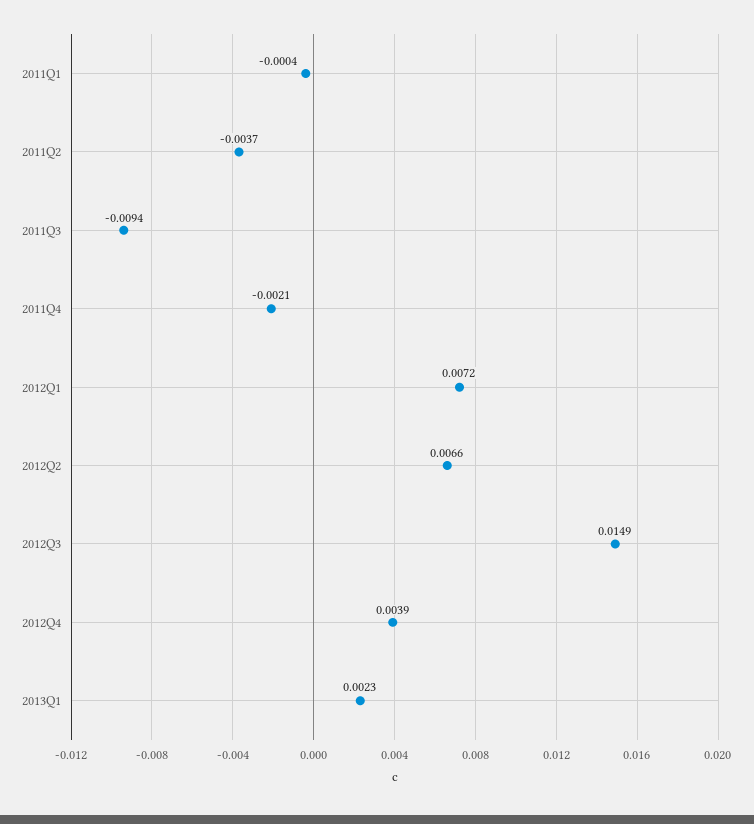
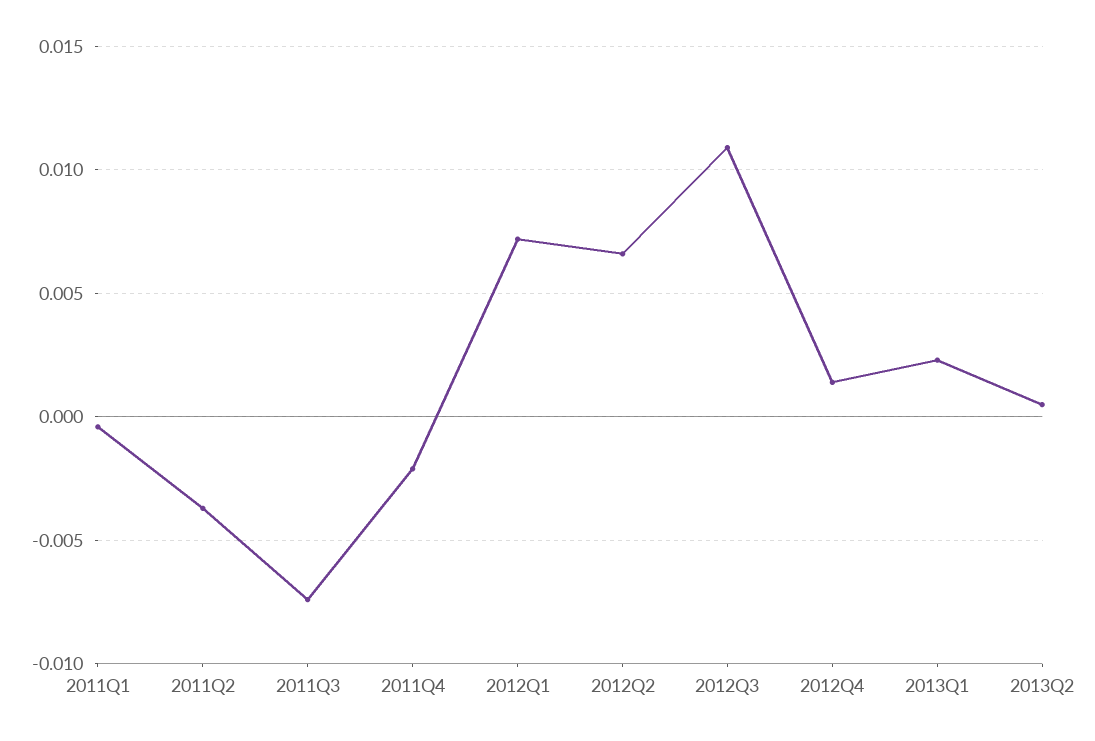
2011Q3: -0.0094 -> -0.0075
2012Q3: 0.0149 -> 0.011
2012Q4: 0.0039 -> 0.0015
2013Q2: none -> 0.0005

